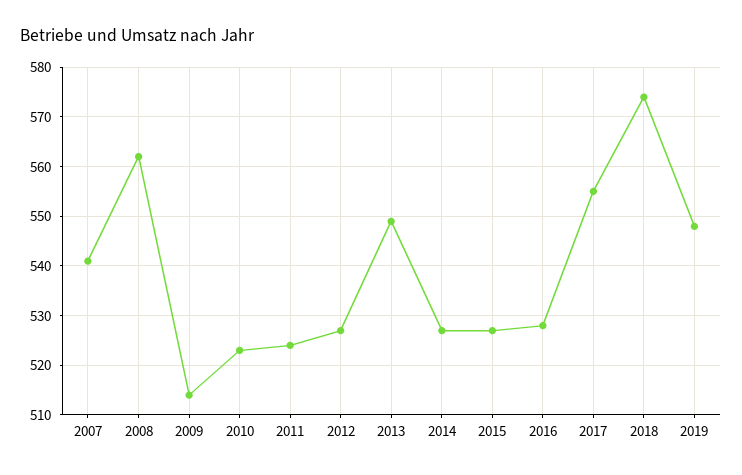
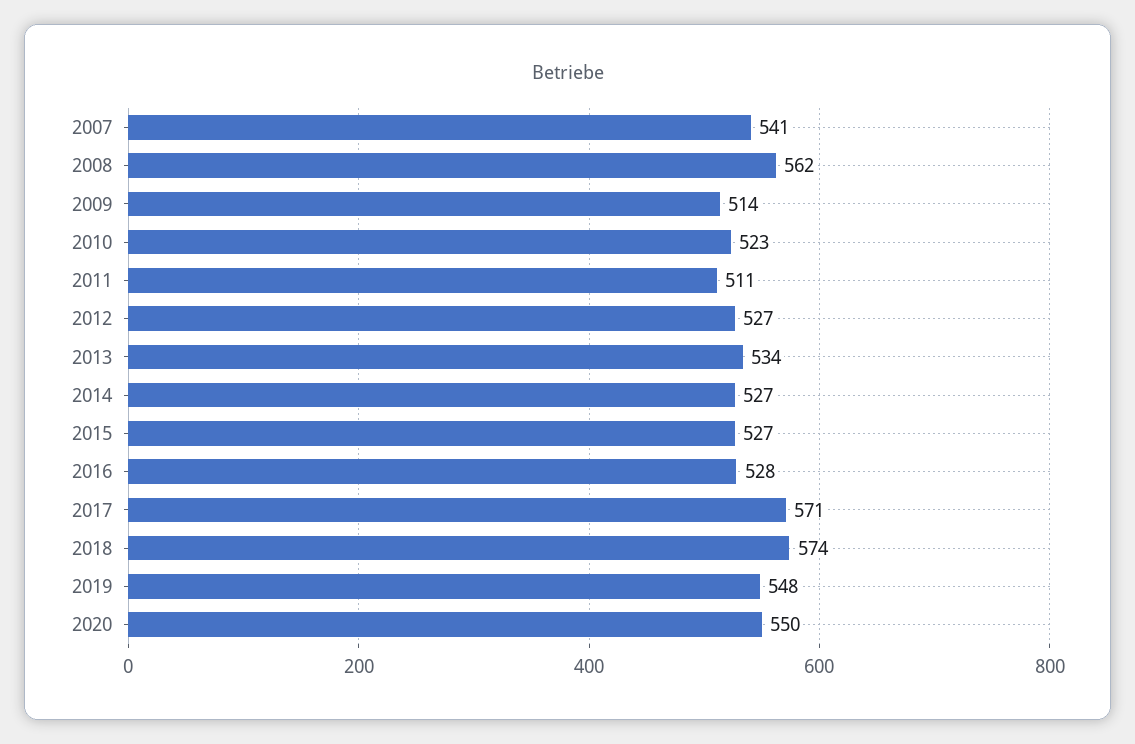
2011: 525 -> 511
2013: 550 -> 534
2017: 555 -> 571
2020: none -> 550

